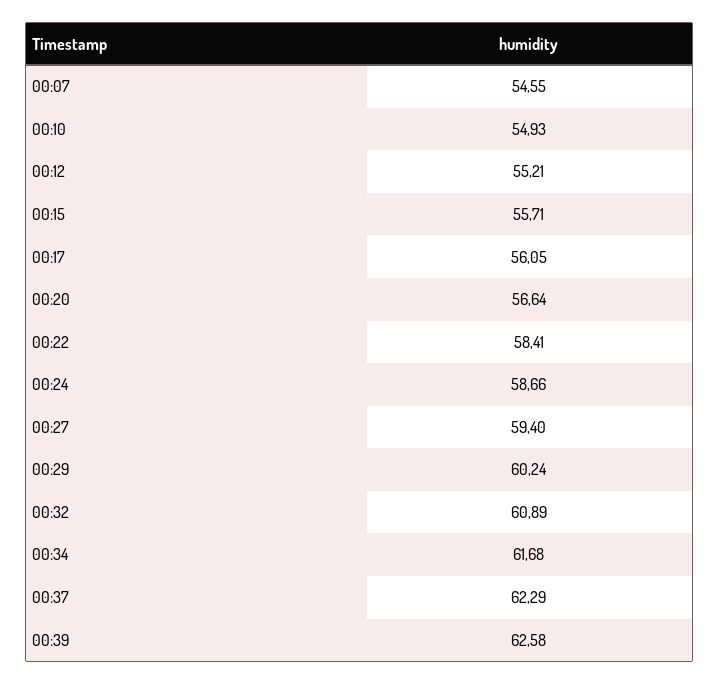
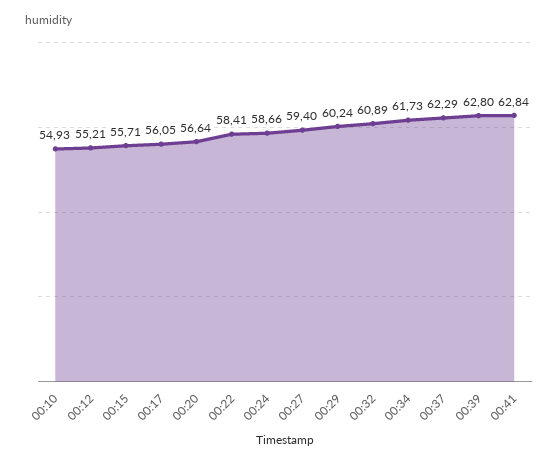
00:07: 54.55 -> none
00:34: 61.68 -> 61.73
00:39: 62.58 -> 62.8
00:41: none -> 62.84

